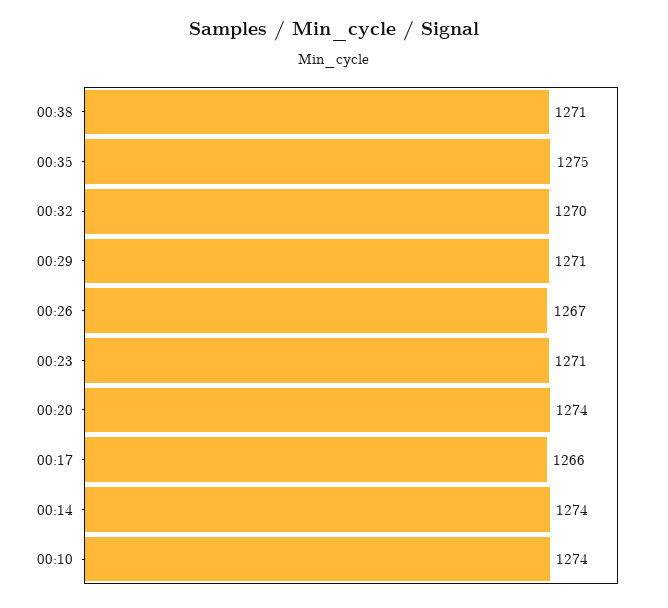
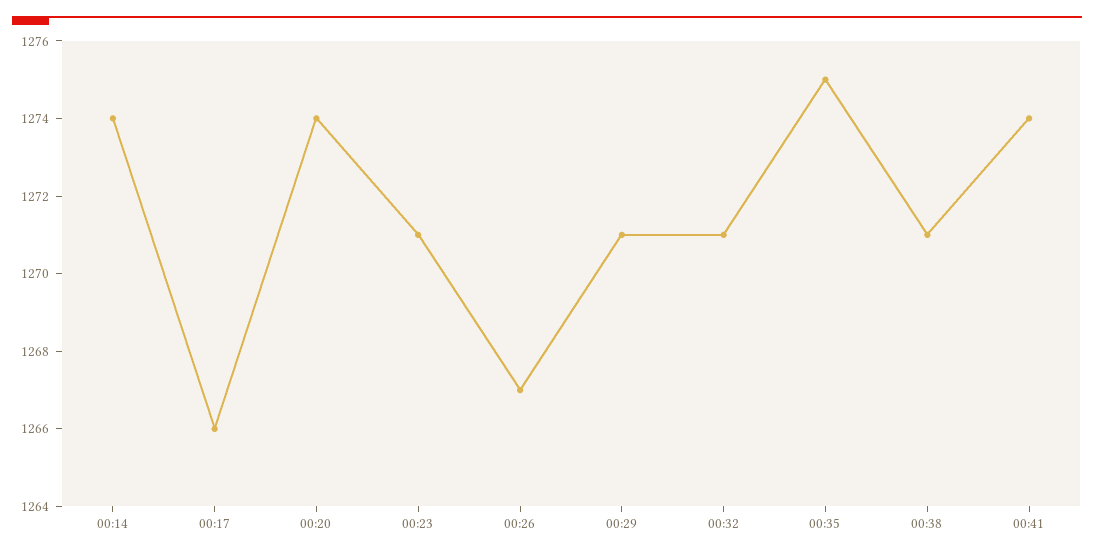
00:32: 1270 -> 1271
00:10: 1274 -> none
00:41: none -> 1274

